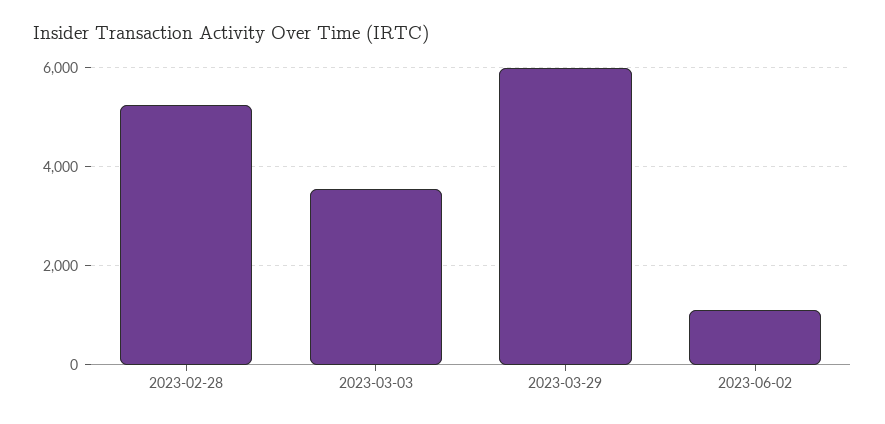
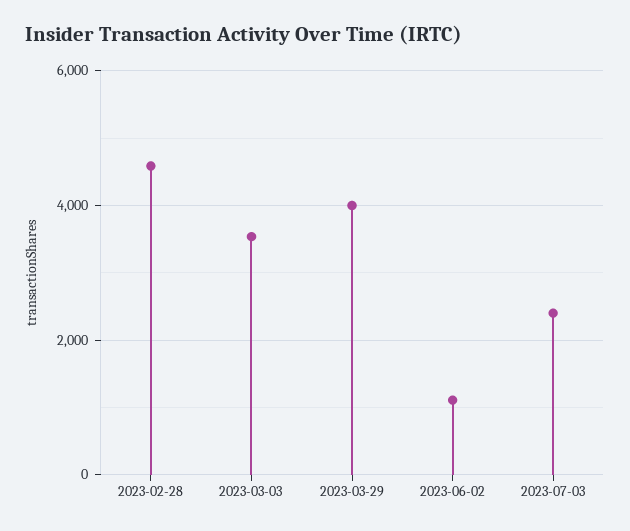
2023-02-28: 5200 -> 4600
2023-03-29: 6000 -> 4000
2023-07-03: none -> 2400

